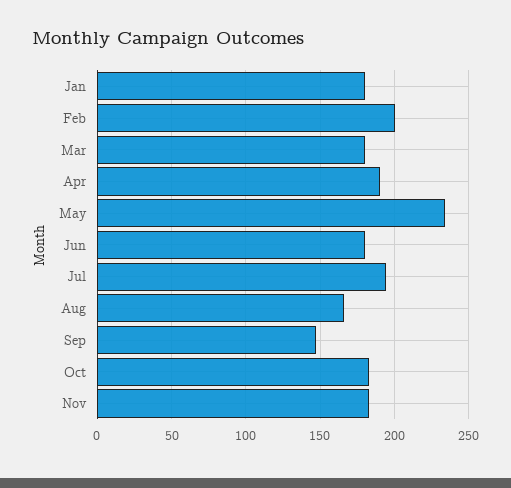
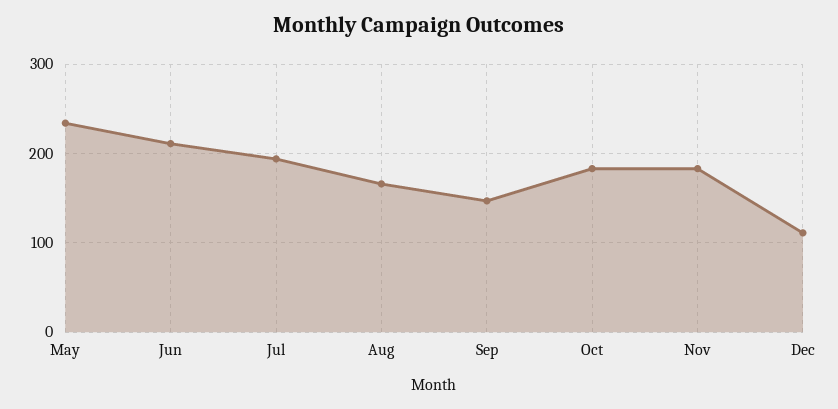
Jan: 180 -> none
Feb: 200 -> none
Mar: 180 -> none
Apr: 190 -> none
Jun: 180 -> 210
Dec: none -> 110

